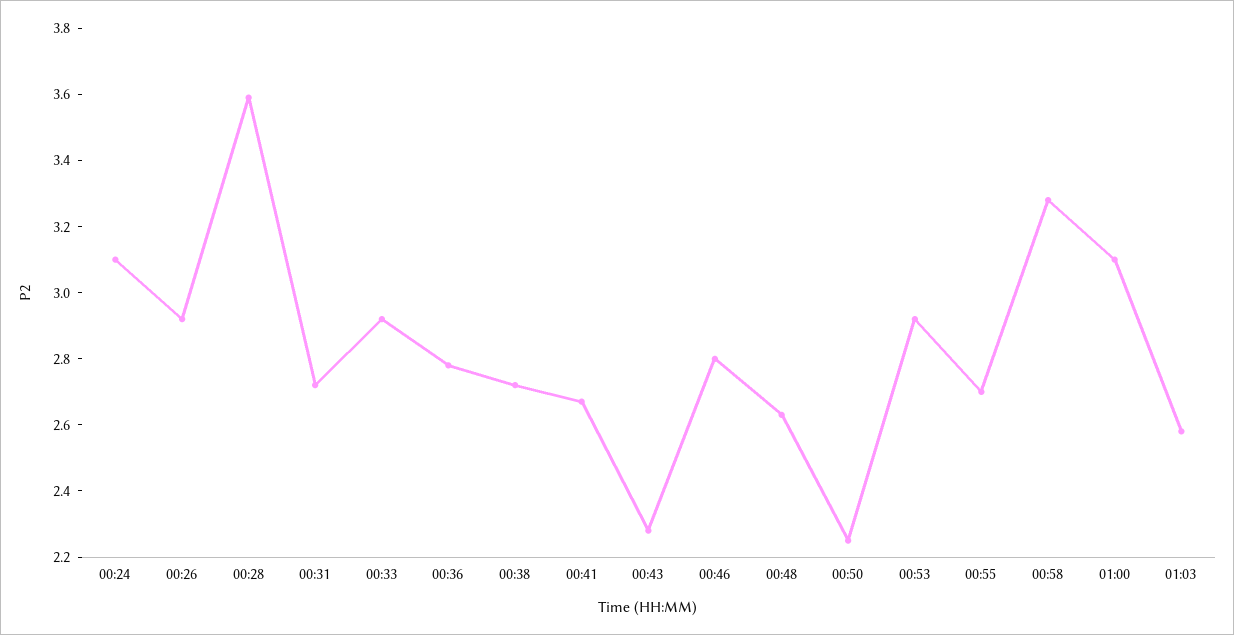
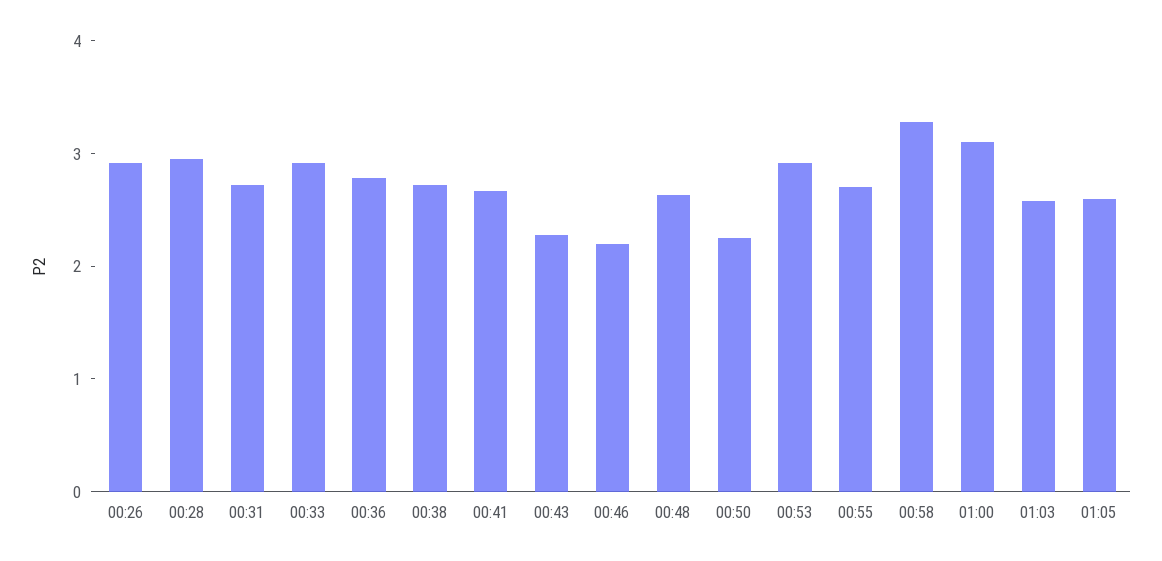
00:24: 3.1 -> none
00:28: 3.6 -> 3
00:46: 2.8 -> 2.2
01:05: none -> 2.6

